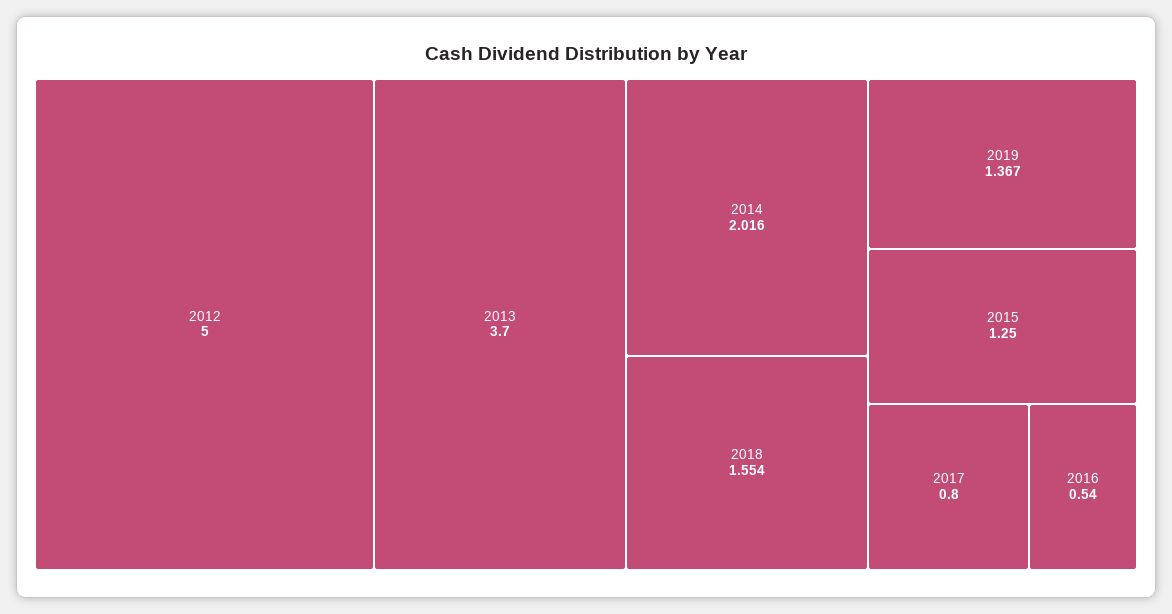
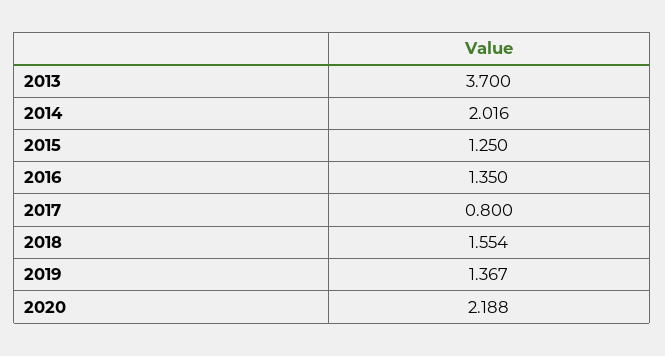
2012: 5 -> none
2016: 0.54 -> 1.35
2020: none -> 2.188

